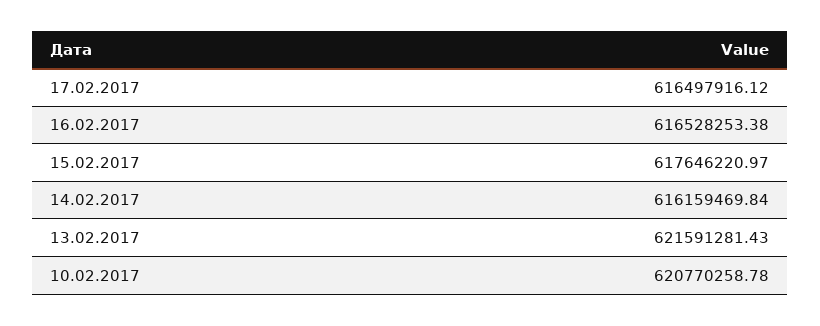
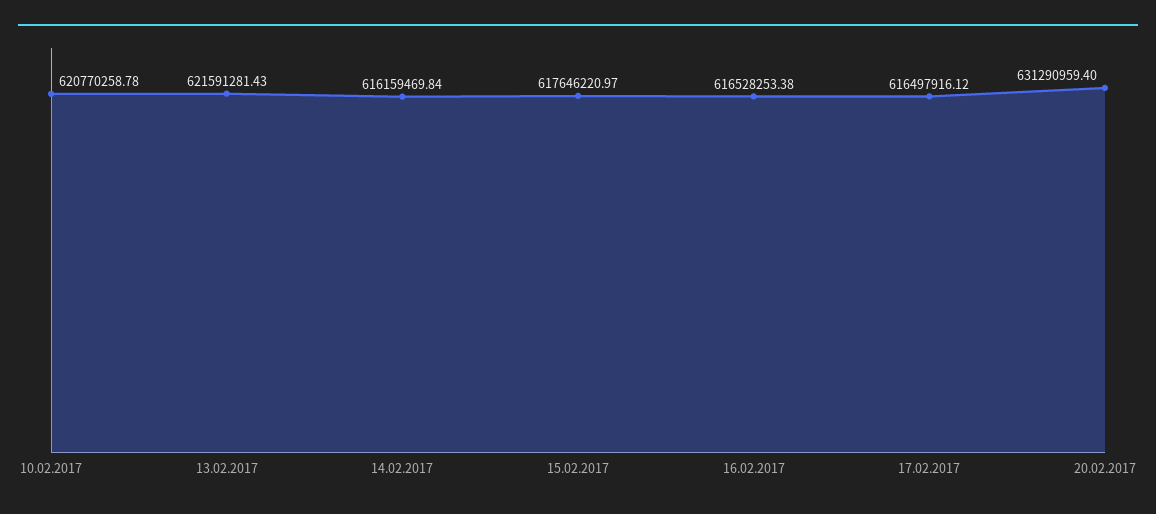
20.02.2017: none -> 631290959.4

